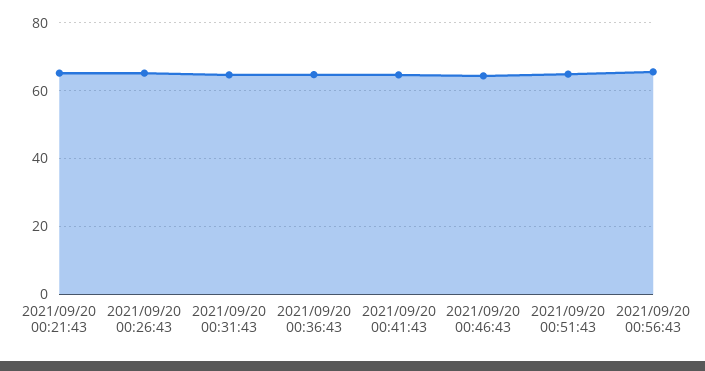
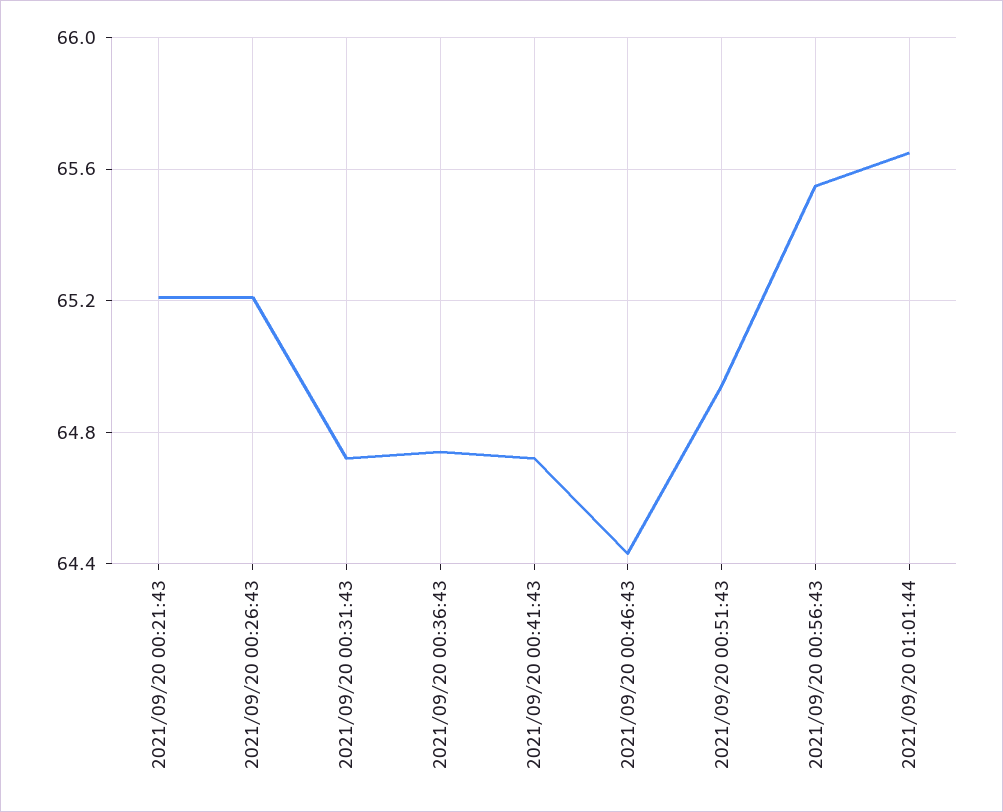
2021/09/20 01:01:44: none -> 65.65

